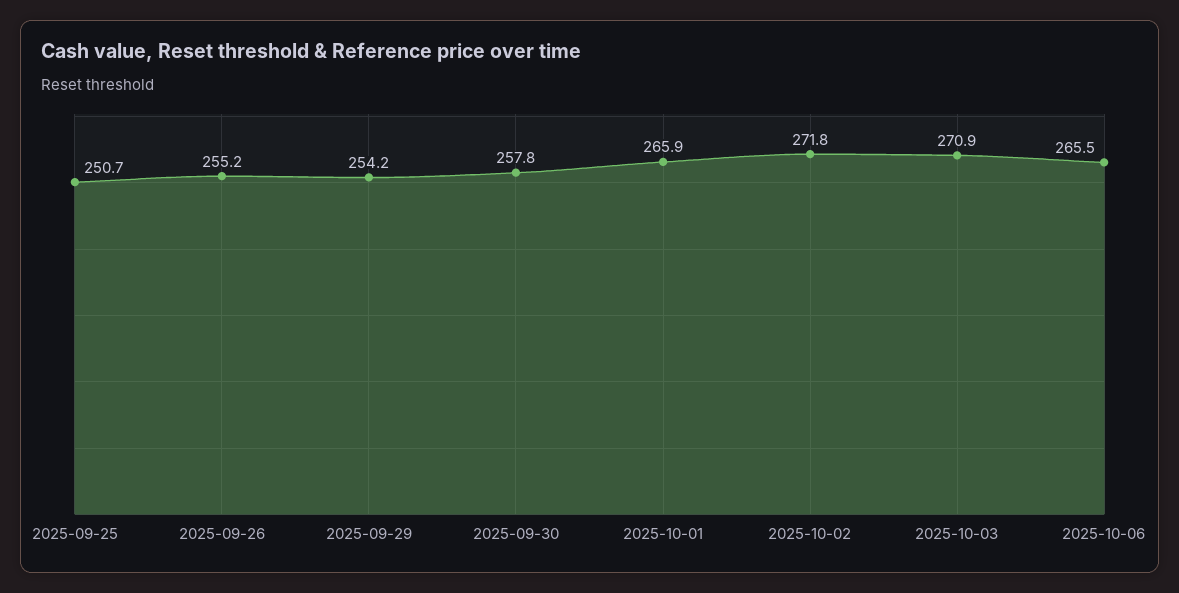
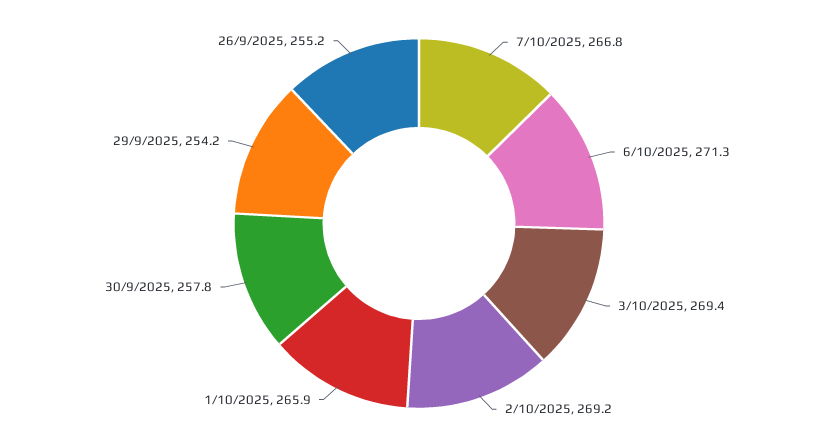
2025-09-25: 250.7 -> none
2025-10-02: 271.8 -> 269.2
2025-10-03: 270.9 -> 269.4
2025-10-06: 265.5 -> 271.3
7/10/2025: none -> 266.8

